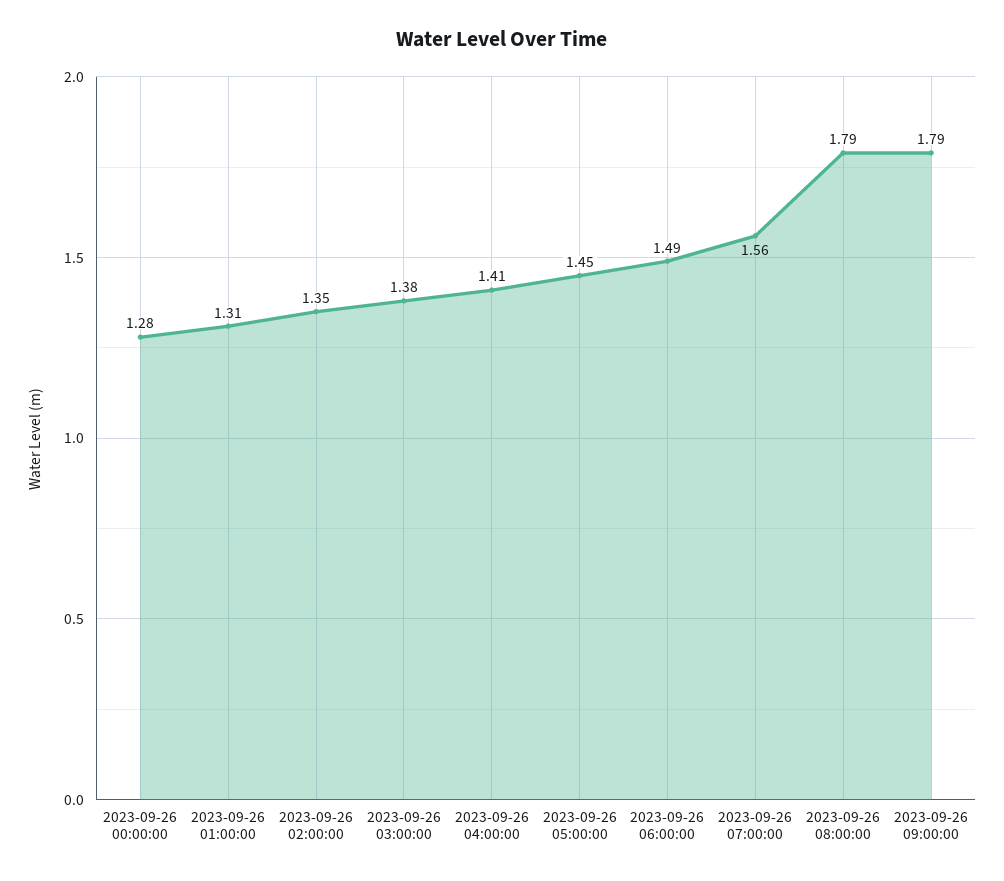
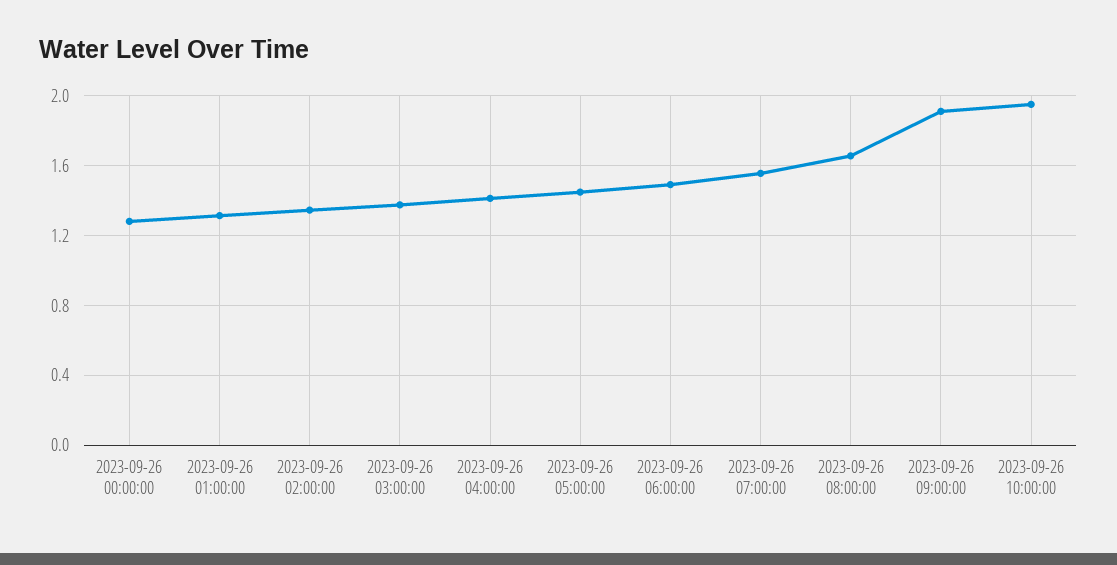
2023-09-26 08:00:00: 1.79 -> 1.65
2023-09-26 09:00:00: 1.79 -> 1.9
2023-09-26 10:00:00: none -> 1.95

